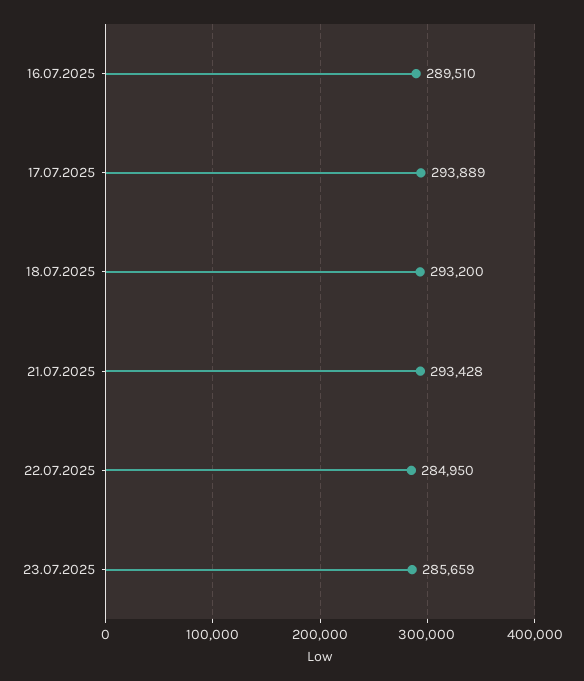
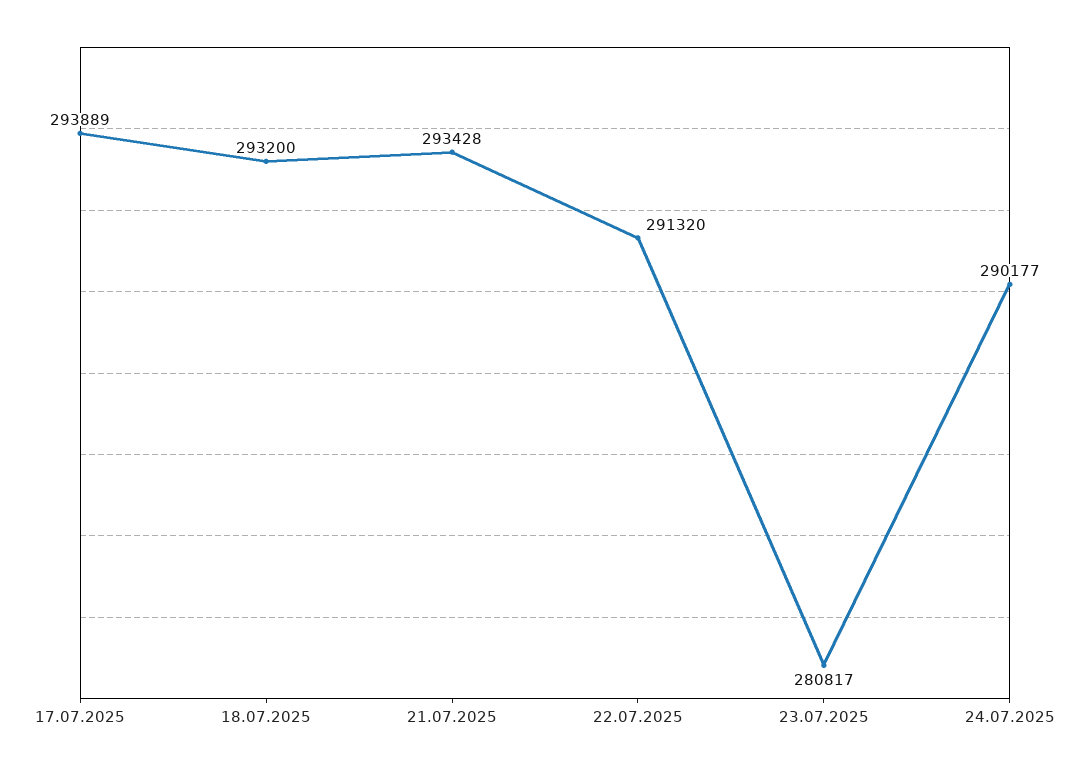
16.07.2025: 289510 -> none
22.07.2025: 284950 -> 291320
23.07.2025: 285659 -> 280817
24.07.2025: none -> 290177

